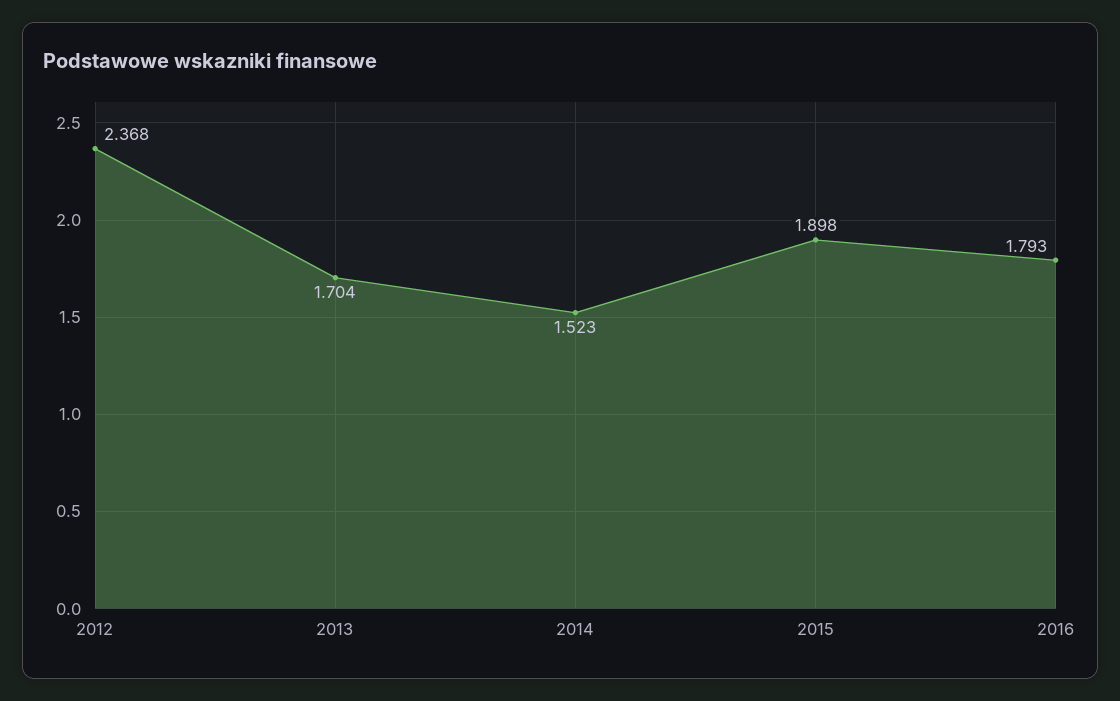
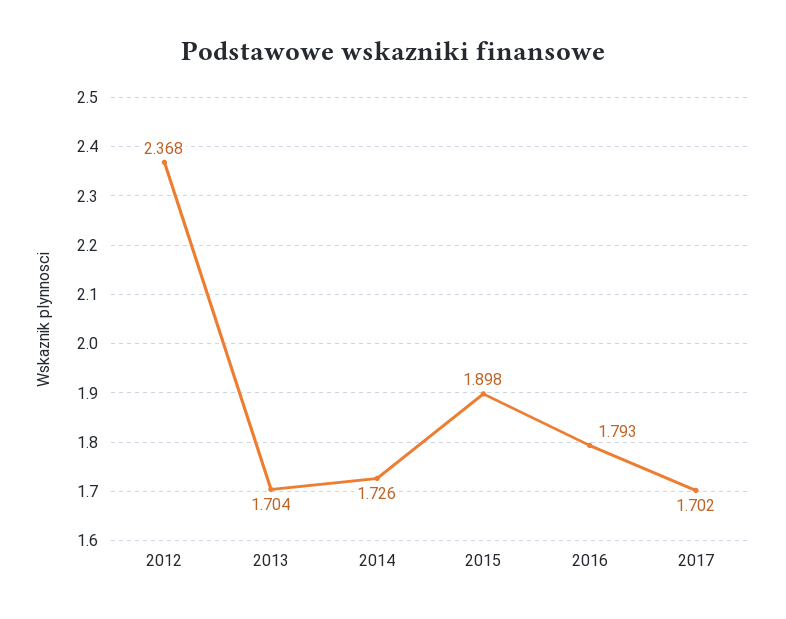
2014: 1.523 -> 1.726
2017: none -> 1.702

